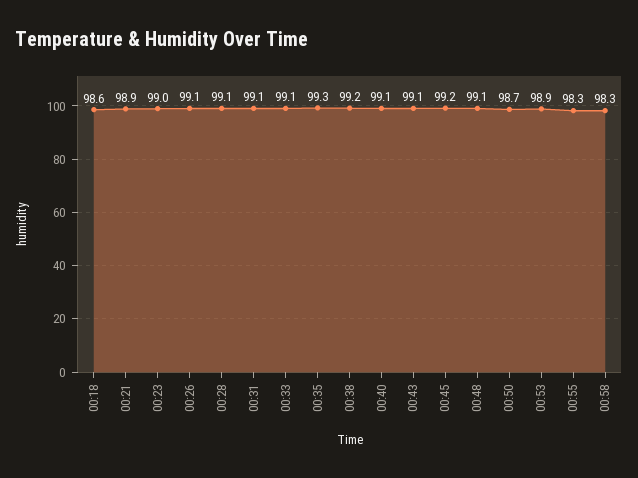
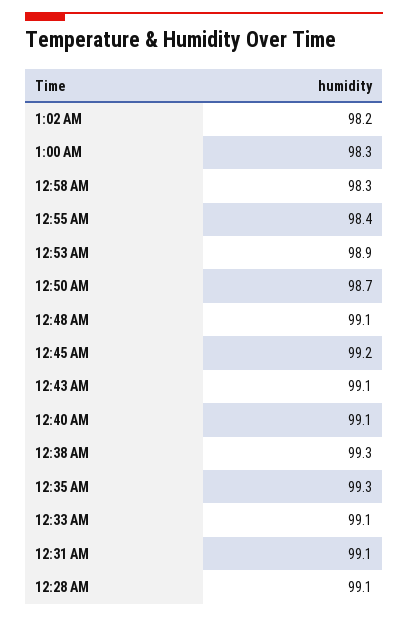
00:18: 98.6 -> none
00:21: 98.9 -> none
00:23: 99 -> none
00:26: 99.1 -> none
00:38: 99.2 -> 99.3
00:55: 98.3 -> 98.4
1:02 AM: none -> 98.2
1:00 AM: none -> 98.3

